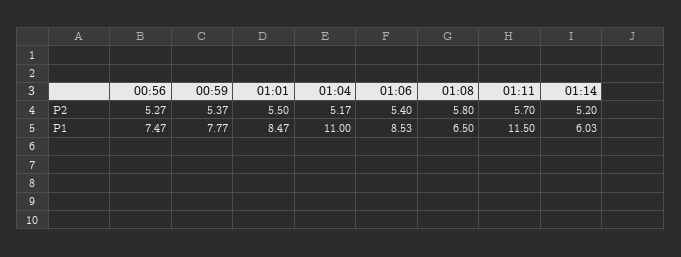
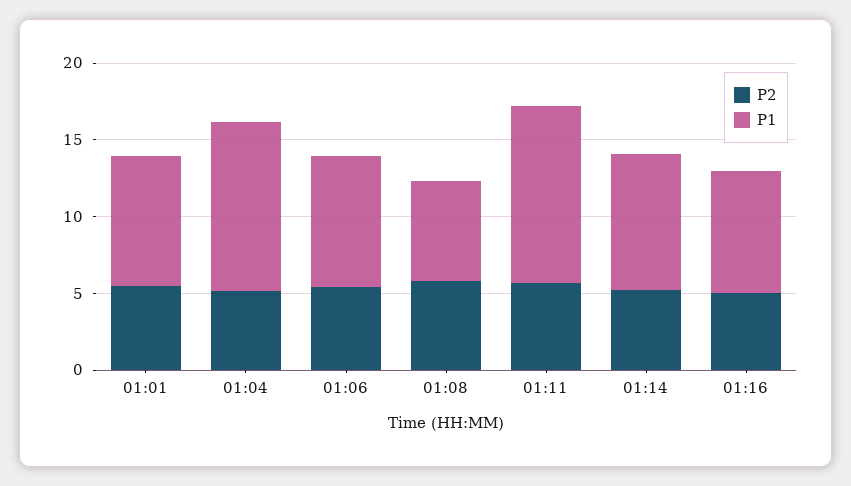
P2, 00:56: 5.27 -> none
P2, 00:59: 5.37 -> none
P1, 00:56: 7.47 -> none
P1, 00:59: 7.77 -> none
P1, 01:14: 6.03 -> 9
P2, 01:16: none -> 5
P1, 01:16: none -> 8

